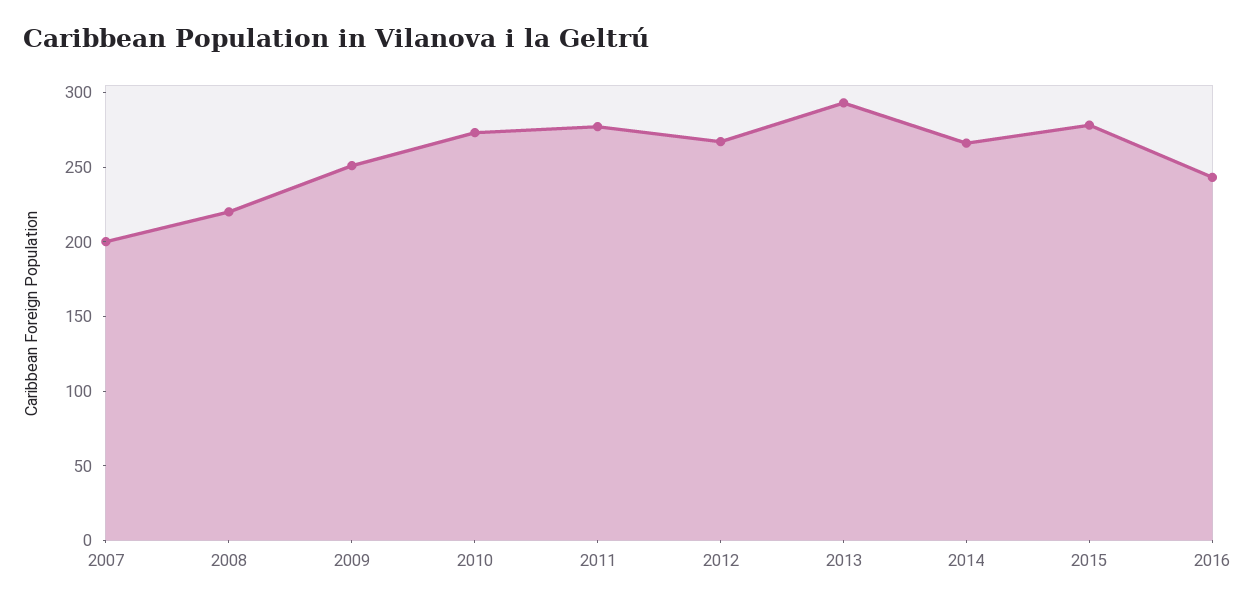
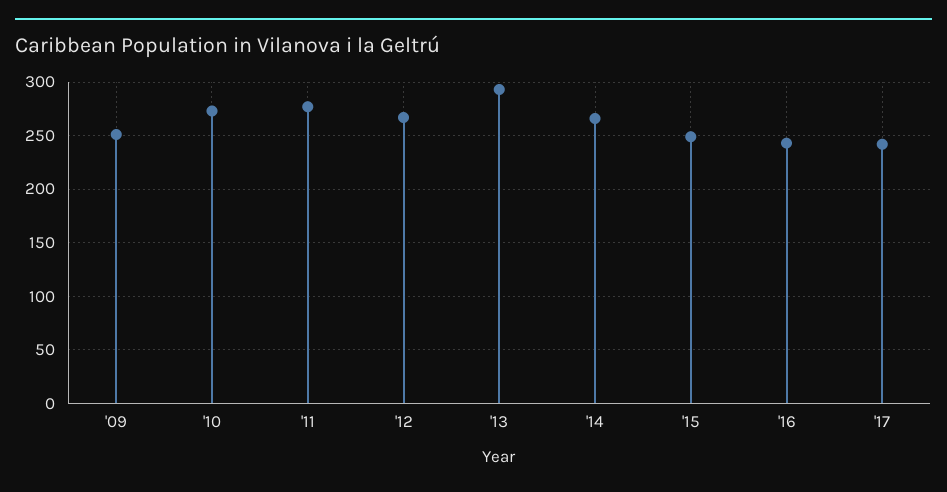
2007: 200 -> none
2008: 220 -> none
2015: 280 -> 250
'17: none -> 240

